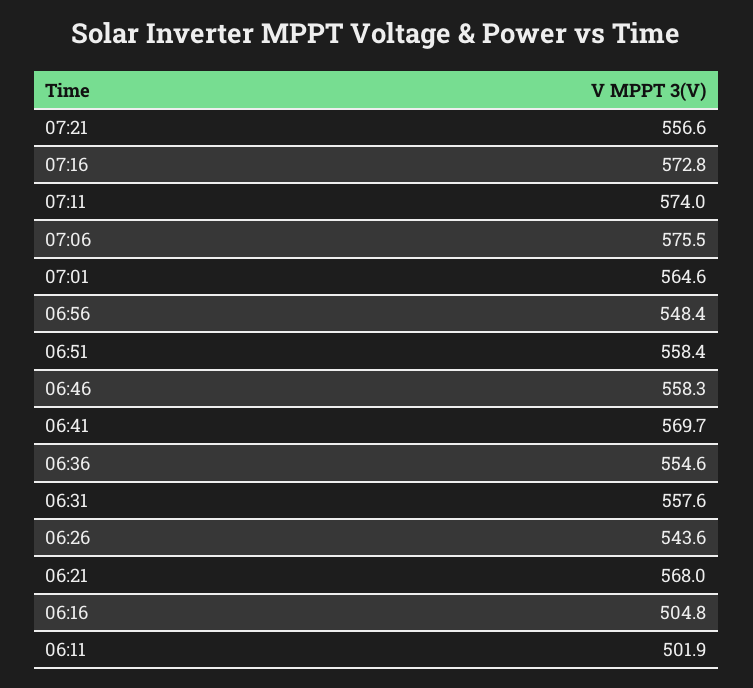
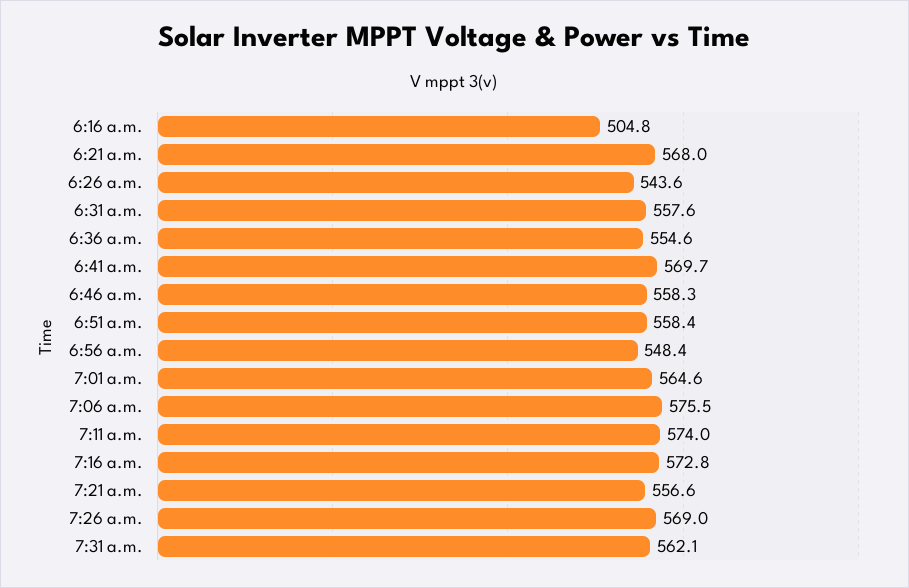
06:11: 501.9 -> none
7:26 a.m.: none -> 569
7:31 a.m.: none -> 562.1

